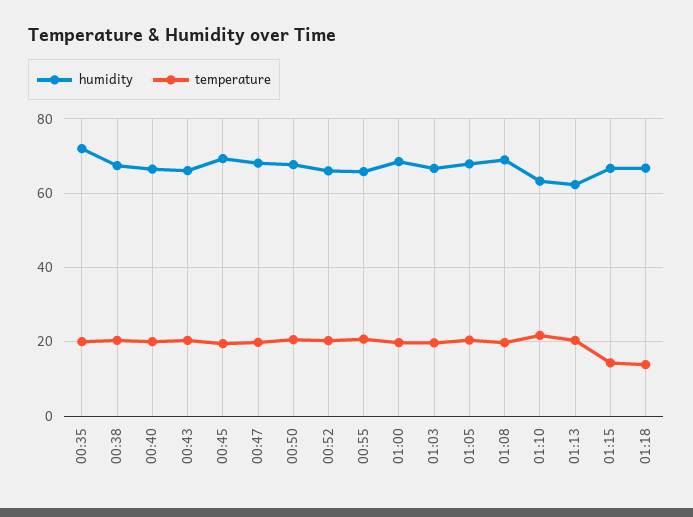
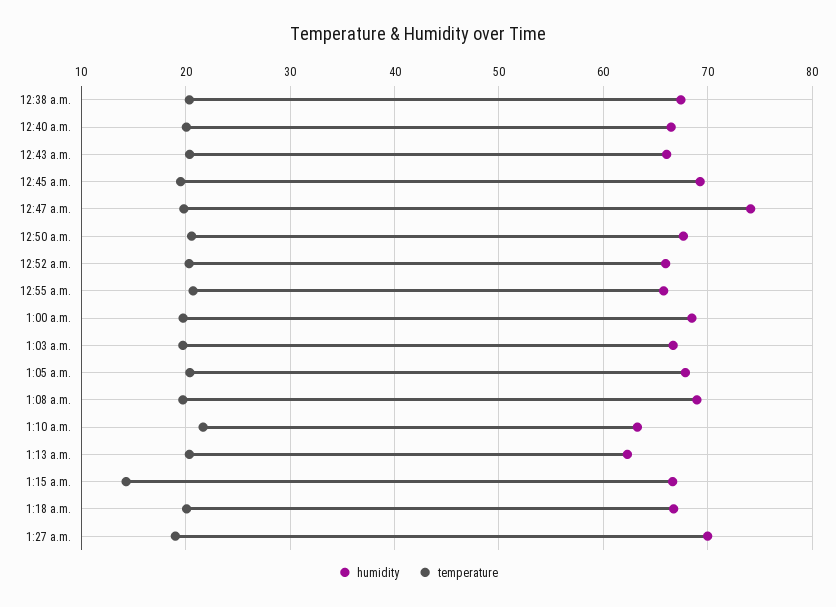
humidity, 00:35: 72 -> none
temperature, 00:35: 20 -> none
humidity, 00:47: 68 -> 74
temperature, 01:18: 14 -> 20
humidity, 1:27 a.m.: none -> 70
temperature, 1:27 a.m.: none -> 19

